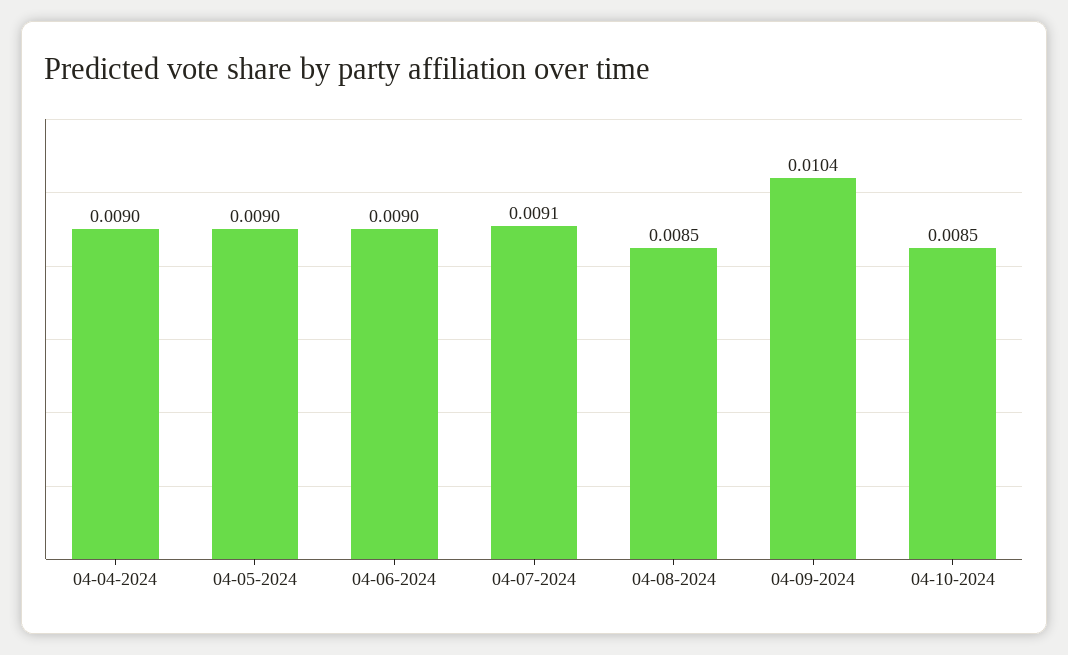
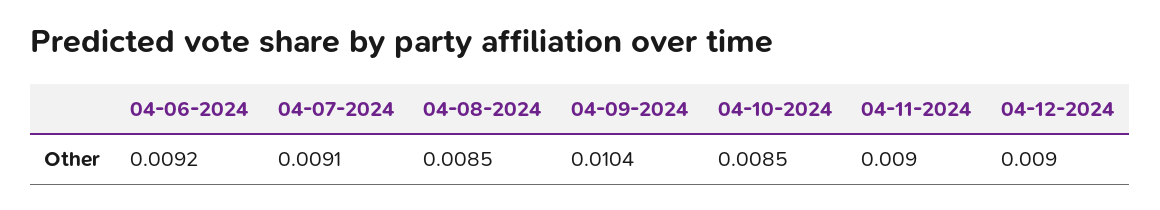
04-04-2024: 0.009 -> none
04-05-2024: 0.009 -> none
04-06-2024: 0.009 -> 0.0092
04-11-2024: none -> 0.009
04-12-2024: none -> 0.009

